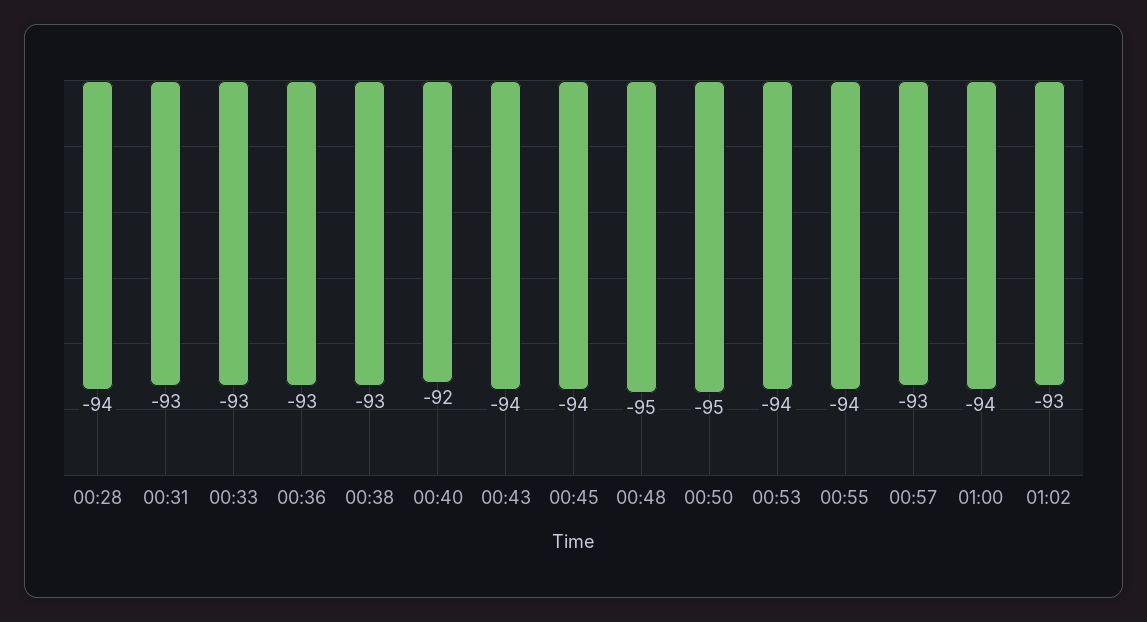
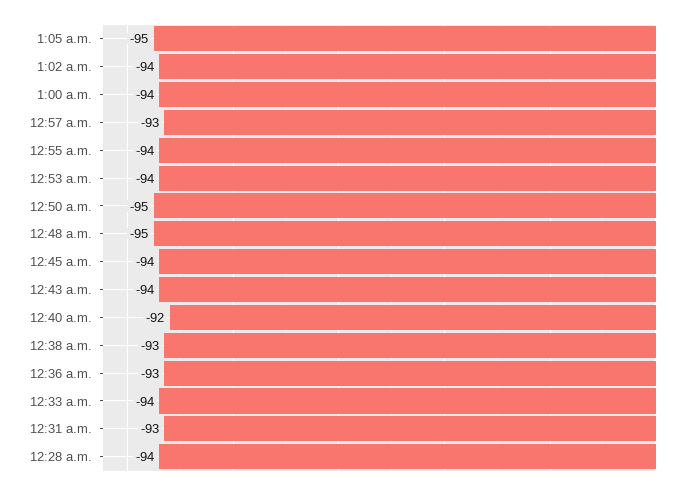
00:33: -93 -> -94
01:02: -93 -> -94
1:05 a.m.: none -> -95

